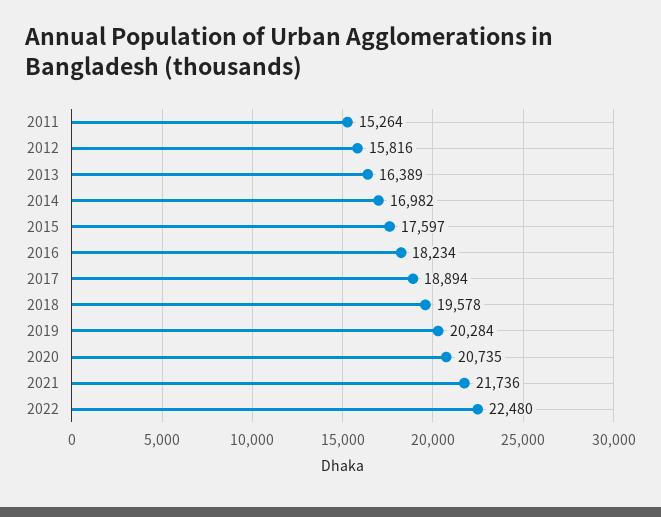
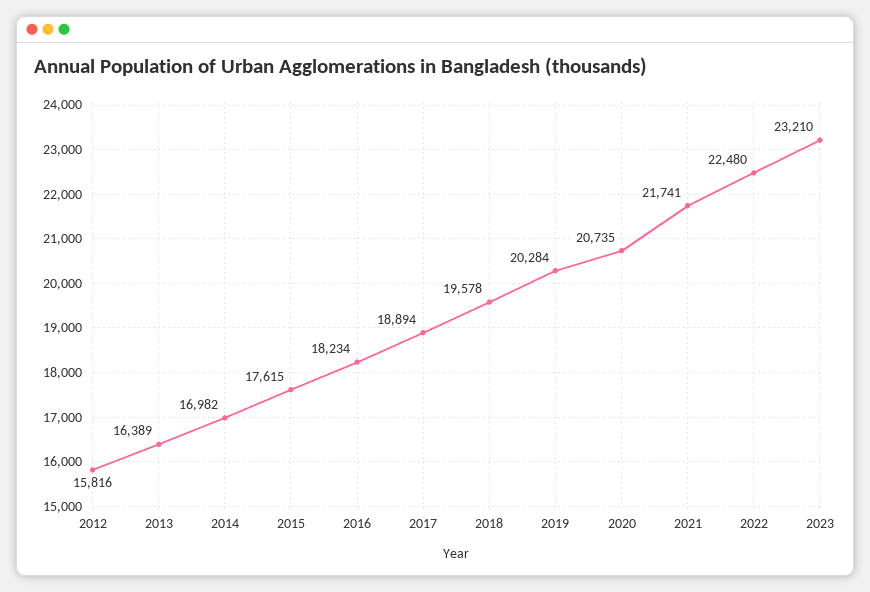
2011: 15264 -> none
2015: 17597 -> 17615
2021: 21736 -> 21741
2023: none -> 23210

